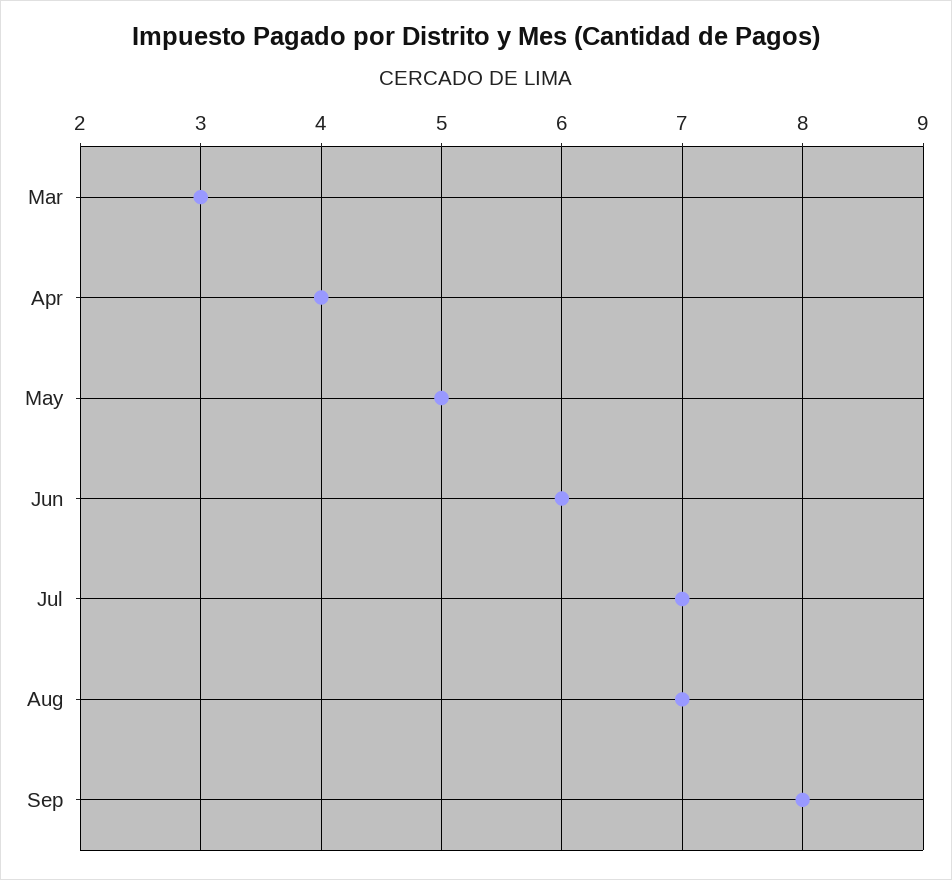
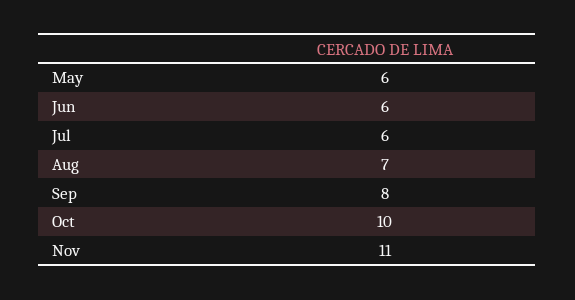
Mar: 3 -> none
Apr: 4 -> none
May: 5 -> 6
Jul: 7 -> 6
Oct: none -> 10
Nov: none -> 11

